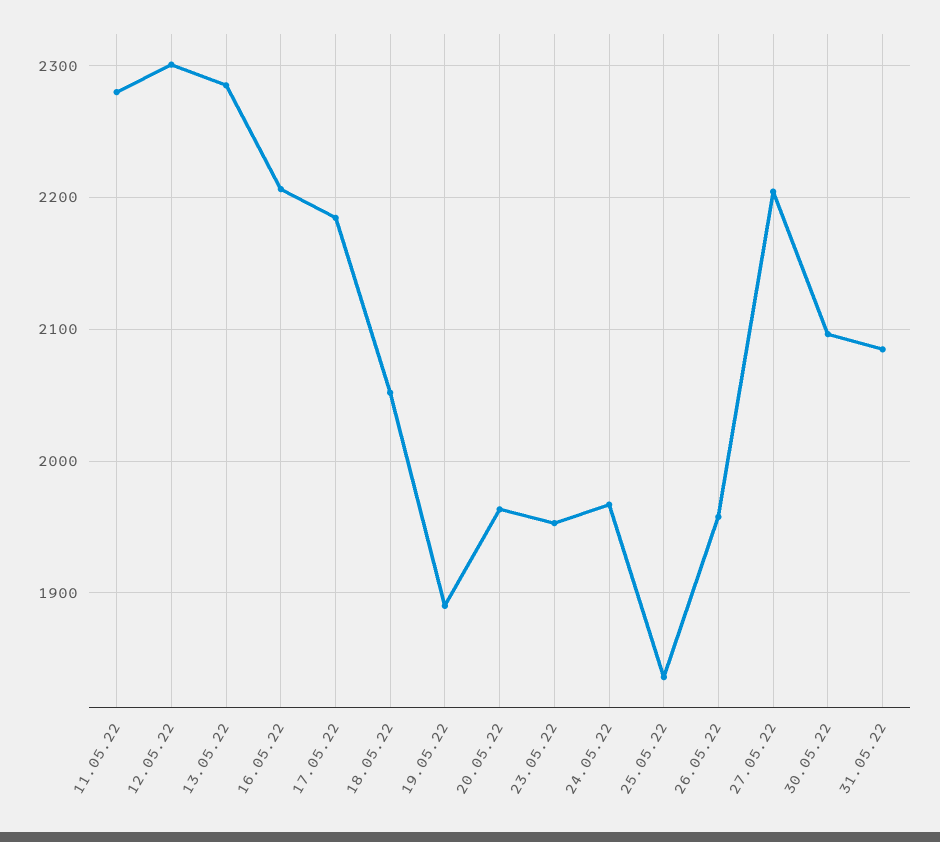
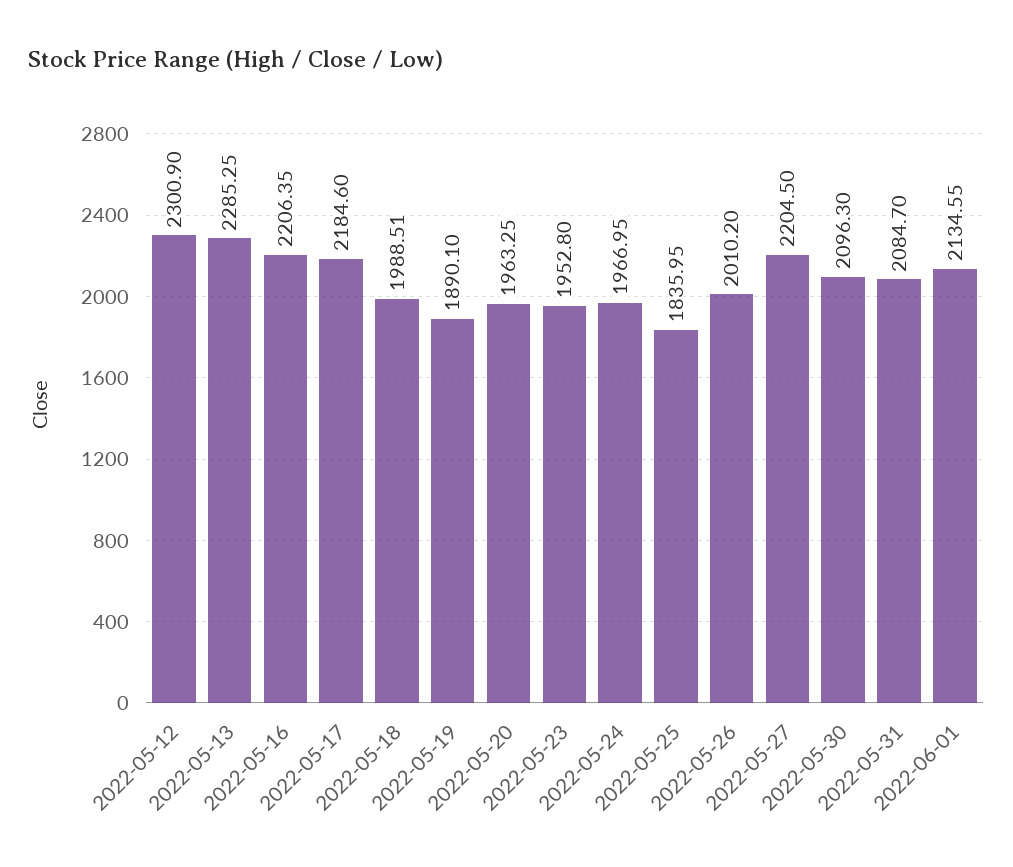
11.05.22: 2280 -> none
18.05.22: 2050 -> 1988.51
26.05.22: 1960 -> 2010.2
2022-06-01: none -> 2134.55

